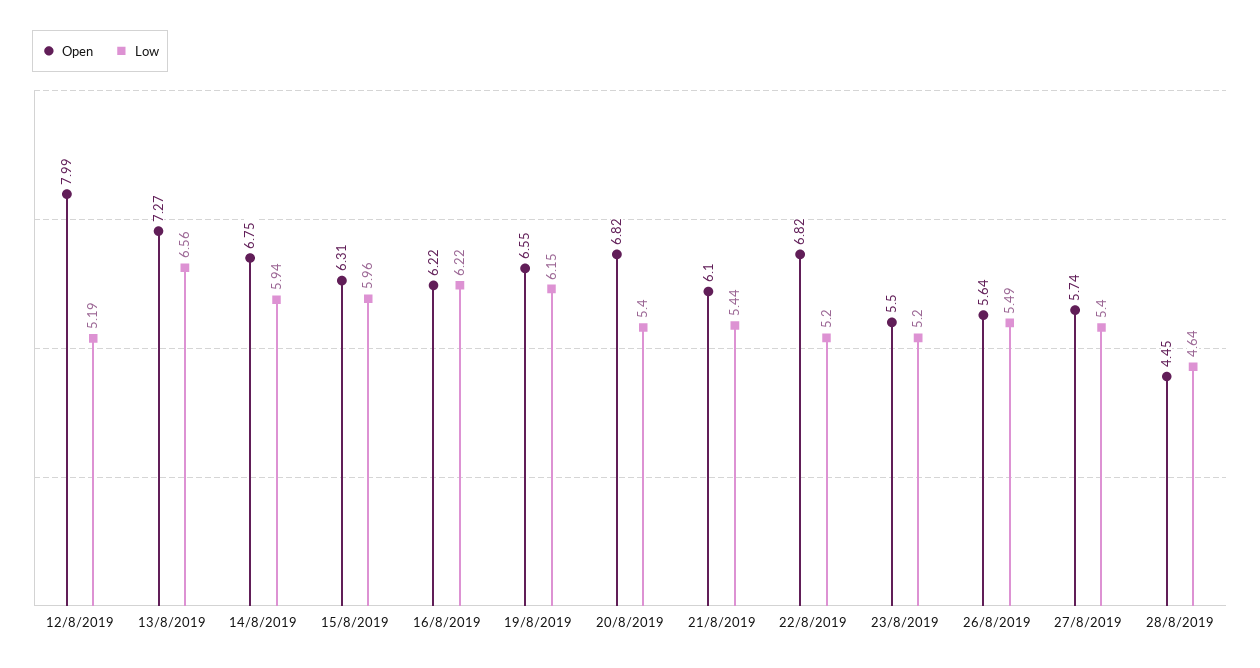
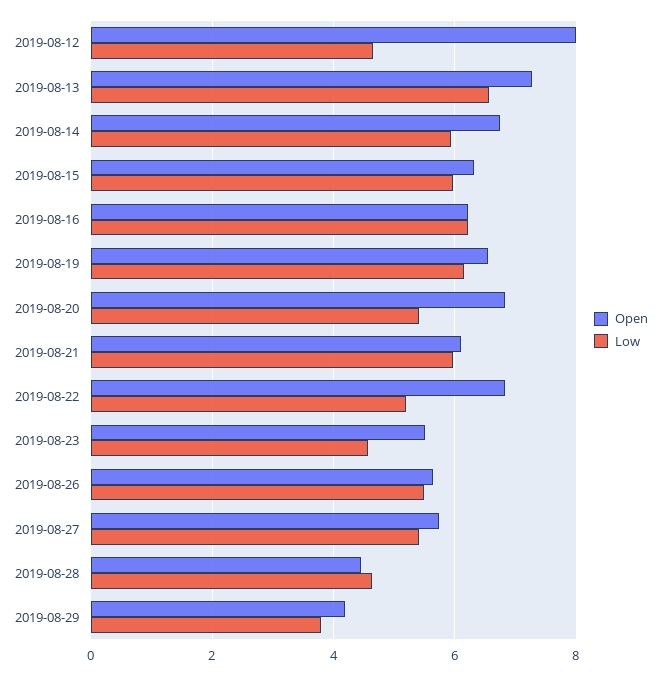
Low, 12/8/2019: 5.19 -> 4.6
Low, 21/8/2019: 5.44 -> 6
Low, 23/8/2019: 5.2 -> 4.6
Open, 2019-08-29: none -> 4.2
Low, 2019-08-29: none -> 3.8

